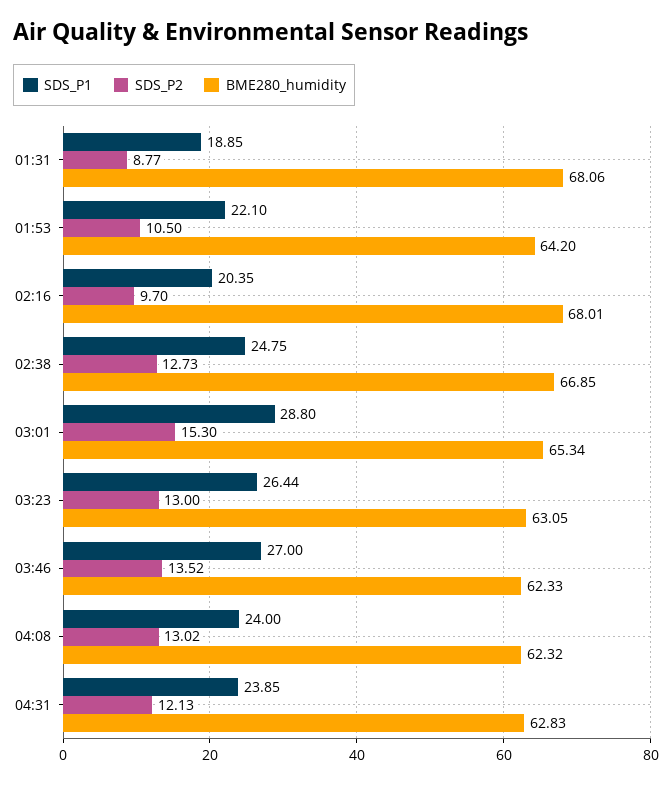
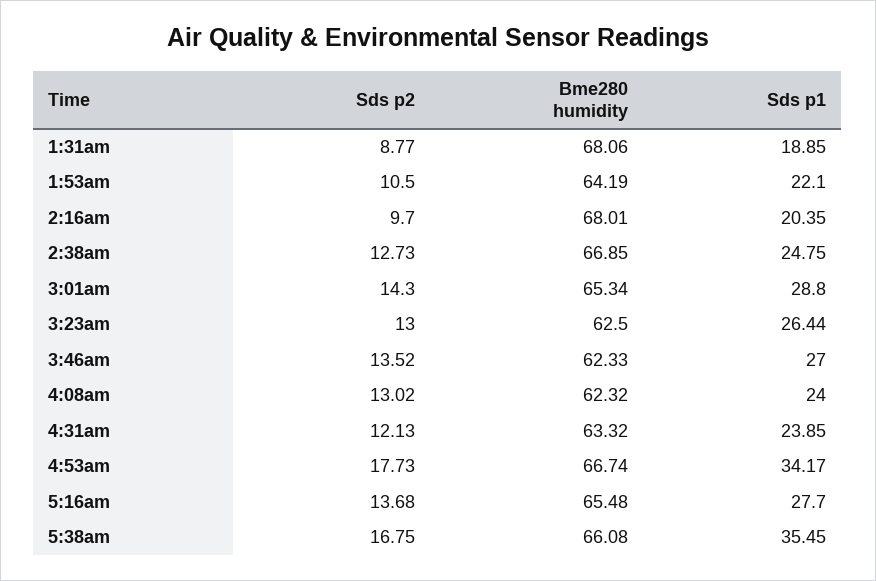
BME280_humidity, 01:53: 64.2 -> 64.19
SDS_P2, 03:01: 15.3 -> 14.3
BME280_humidity, 03:23: 63.05 -> 62.5
BME280_humidity, 04:31: 62.83 -> 63.32
SDS_P2, 4:53am: none -> 17.73
BME280_humidity, 4:53am: none -> 66.74
SDS_P1, 4:53am: none -> 34.17
SDS_P2, 5:16am: none -> 13.68
BME280_humidity, 5:16am: none -> 65.48
SDS_P1, 5:16am: none -> 27.7
SDS_P2, 5:38am: none -> 16.75
BME280_humidity, 5:38am: none -> 66.08
SDS_P1, 5:38am: none -> 35.45

